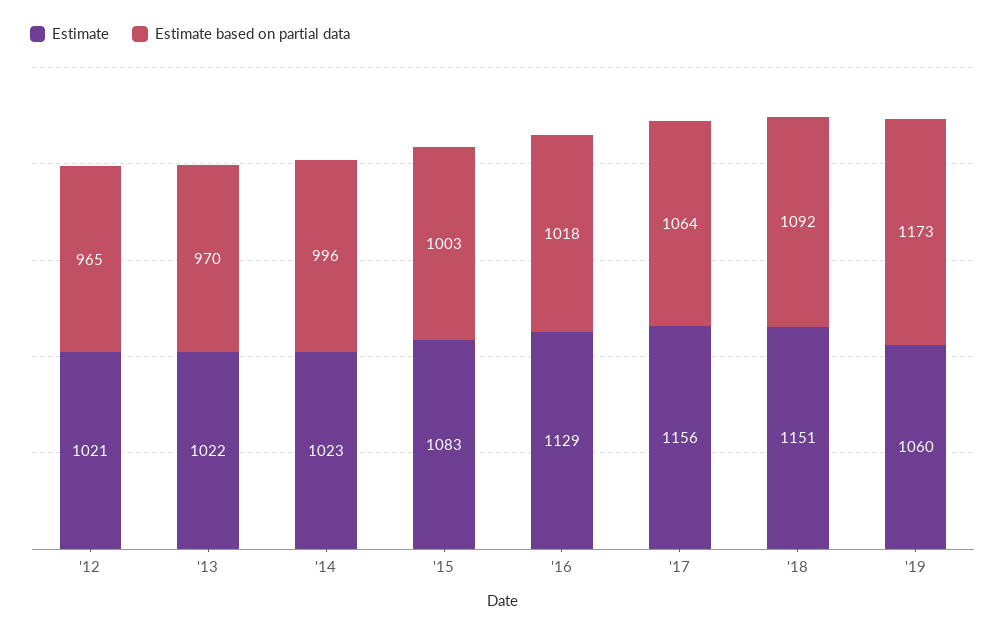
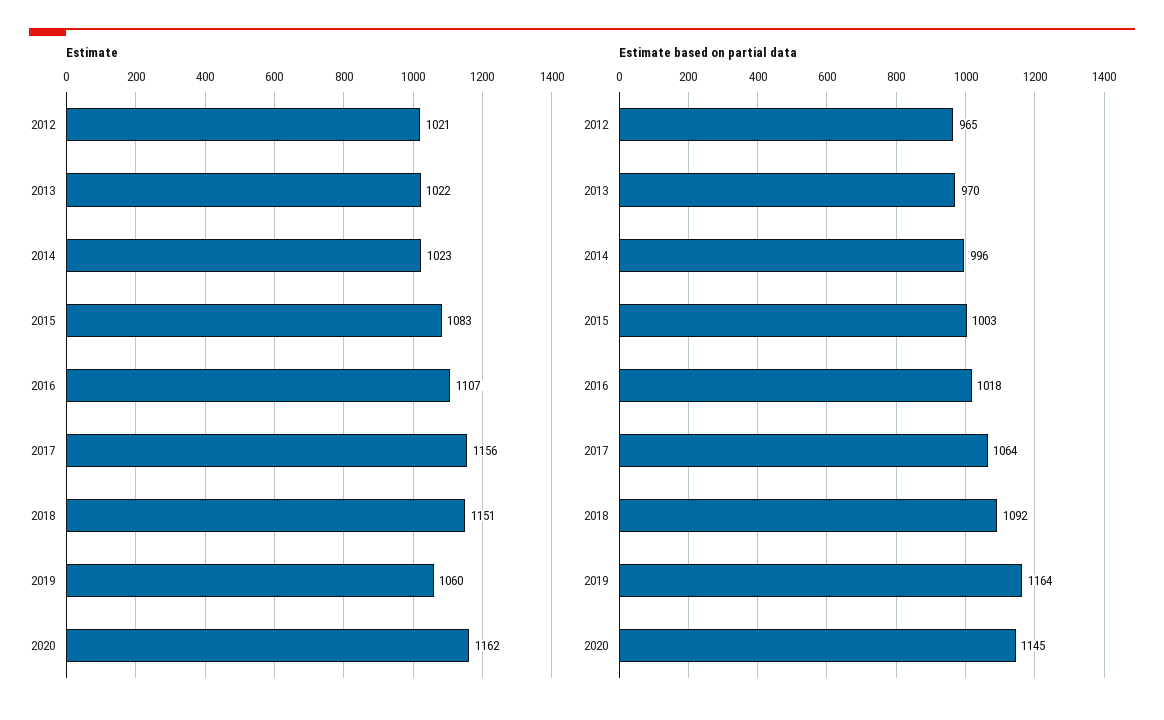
Estimate, '16: 1129 -> 1107
Estimate based on partial data, '19: 1173 -> 1164
Estimate, 2020: none -> 1162
Estimate based on partial data, 2020: none -> 1145

